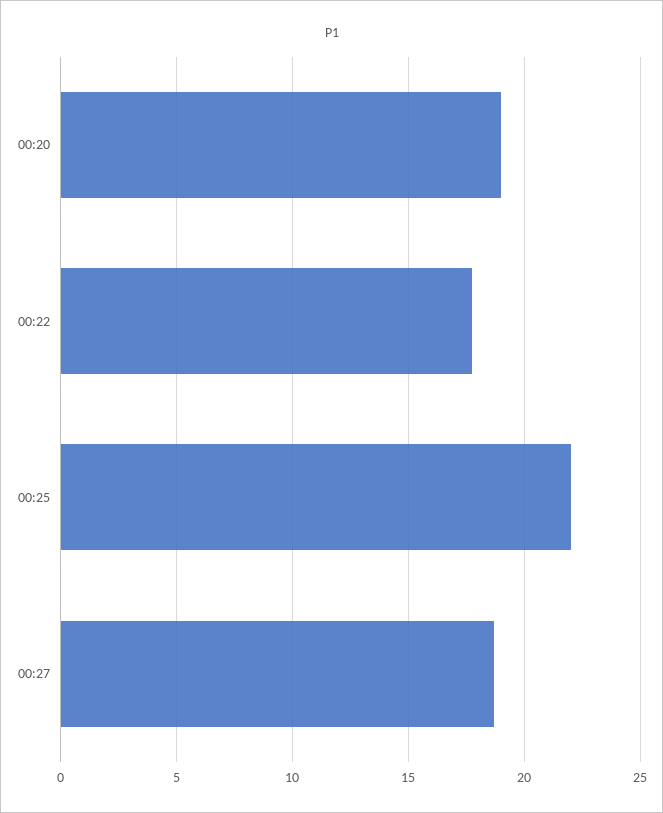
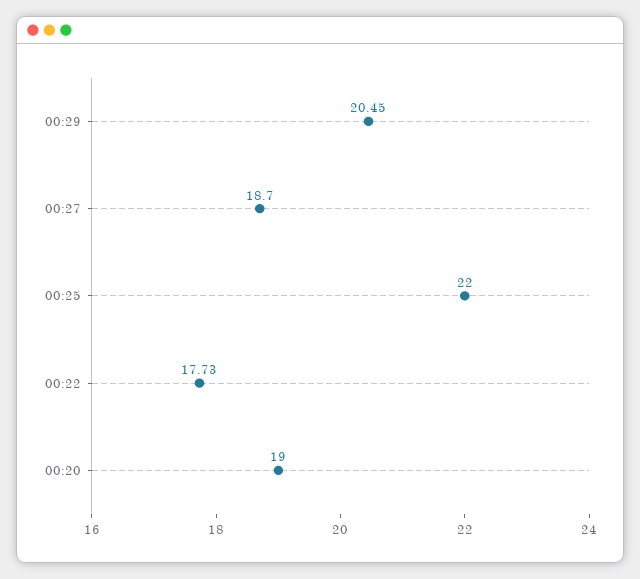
00:29: none -> 20.45

